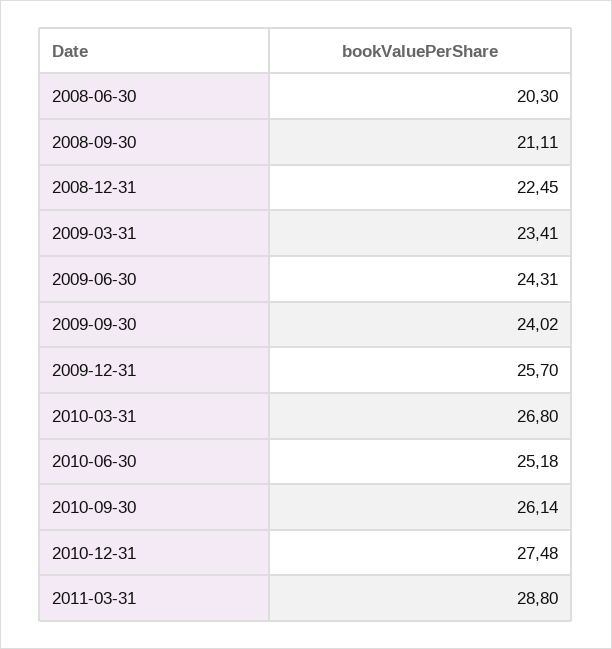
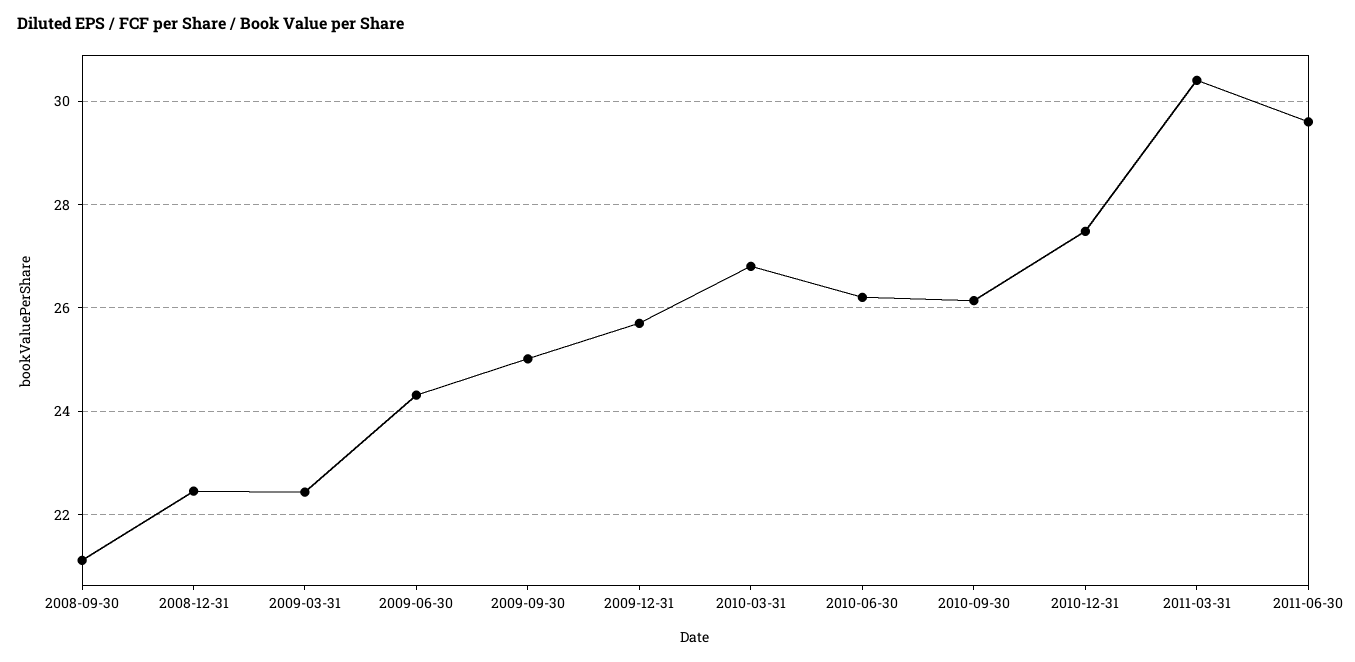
2008-06-30: 20.3 -> none
2009-03-31: 23.41 -> 22.4
2009-09-30: 24.02 -> 25
2010-06-30: 25.18 -> 26.2
2011-03-31: 28.8 -> 30.4
2011-06-30: none -> 29.6

